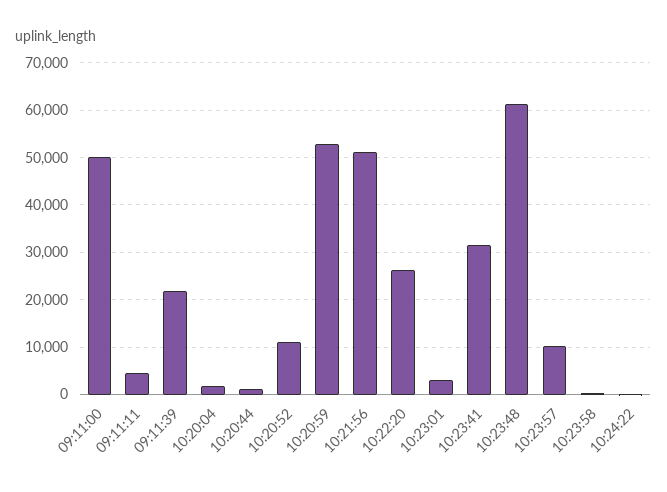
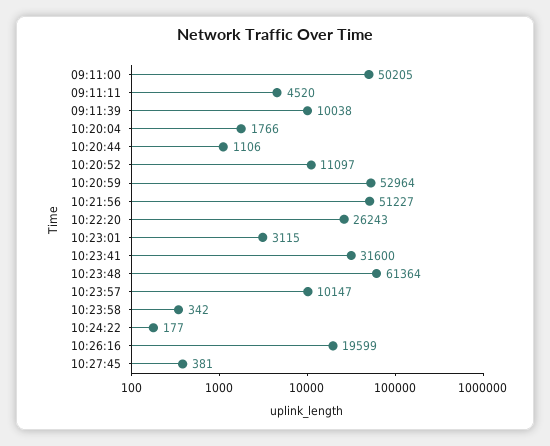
09:11:39: 22000 -> 10038
10:26:16: none -> 19599
10:27:45: none -> 381

